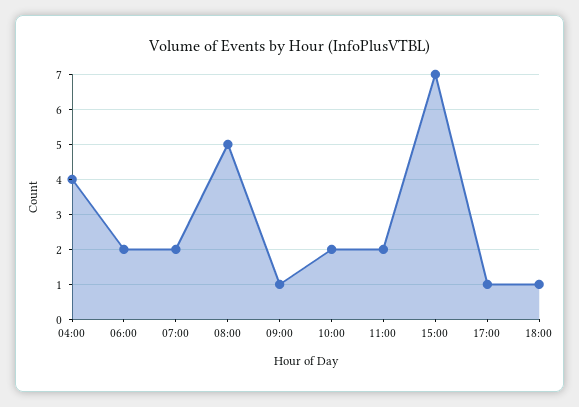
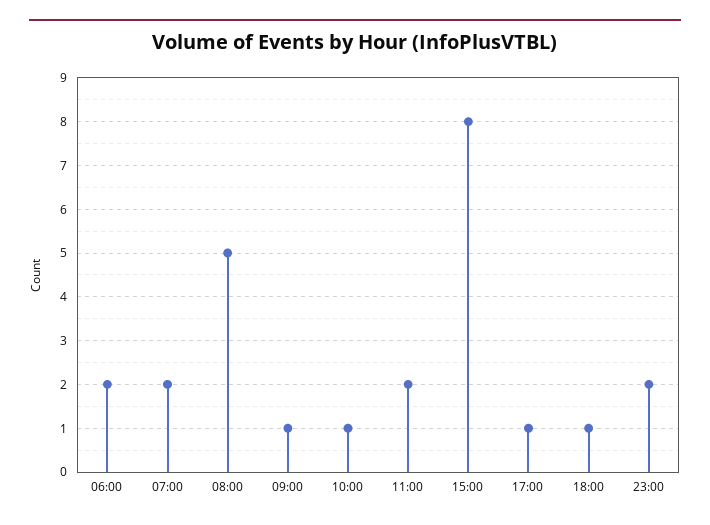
04:00: 4 -> none
10:00: 2 -> 1
15:00: 7 -> 8
23:00: none -> 2

